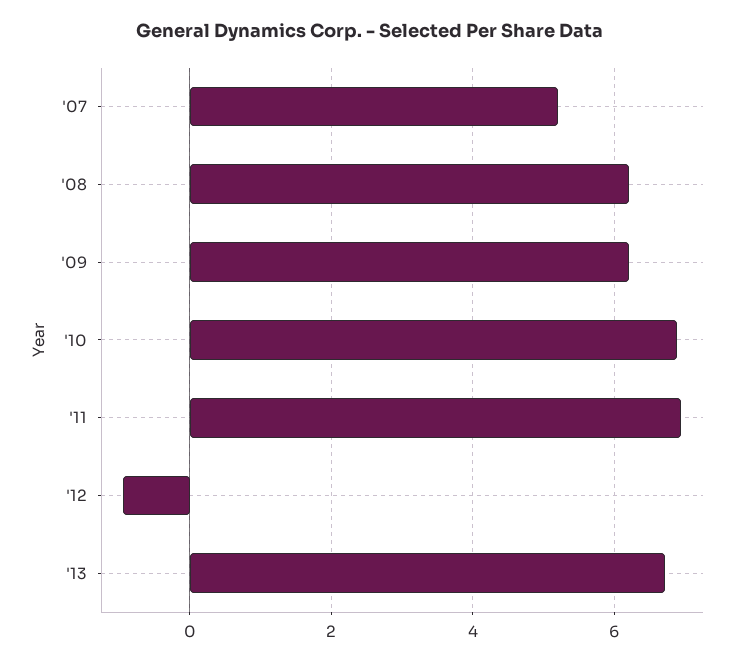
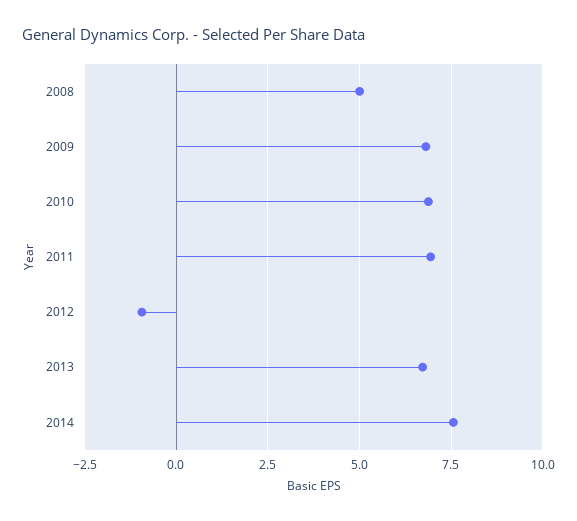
'07: 5.2 -> none
'08: 6.2 -> 5
'09: 6.2 -> 6.75
2014: none -> 7.5

